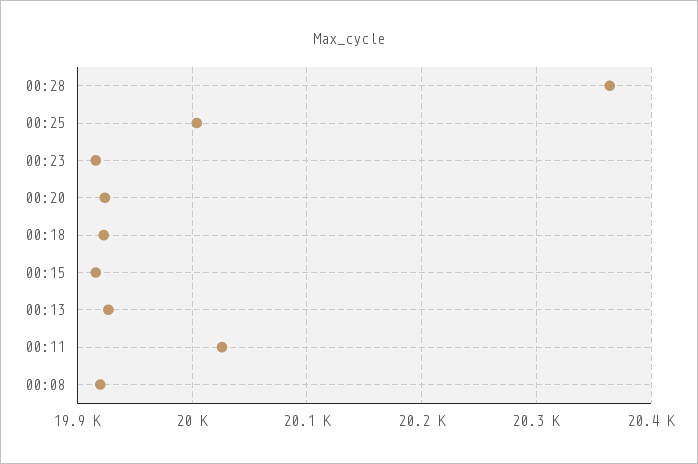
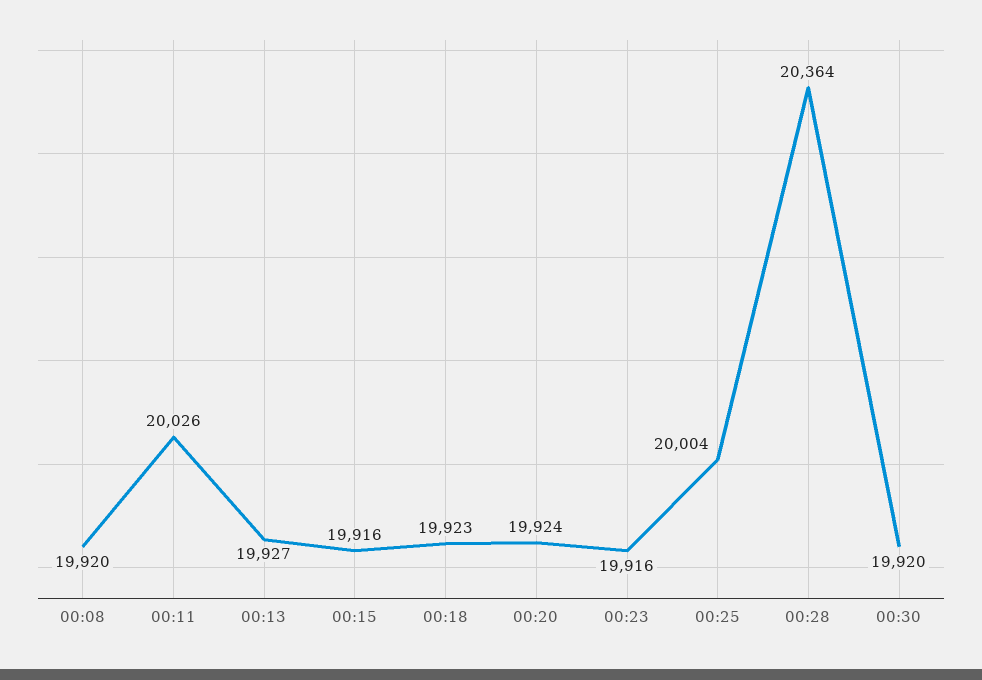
00:30: none -> 19920

